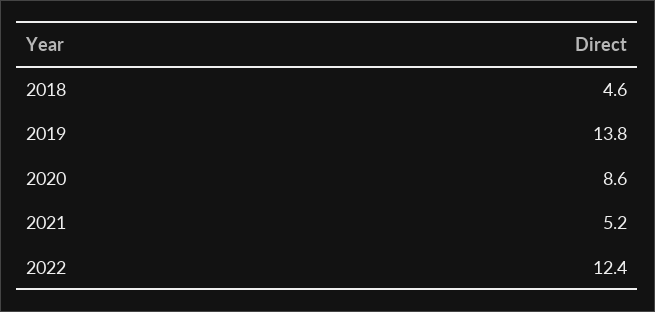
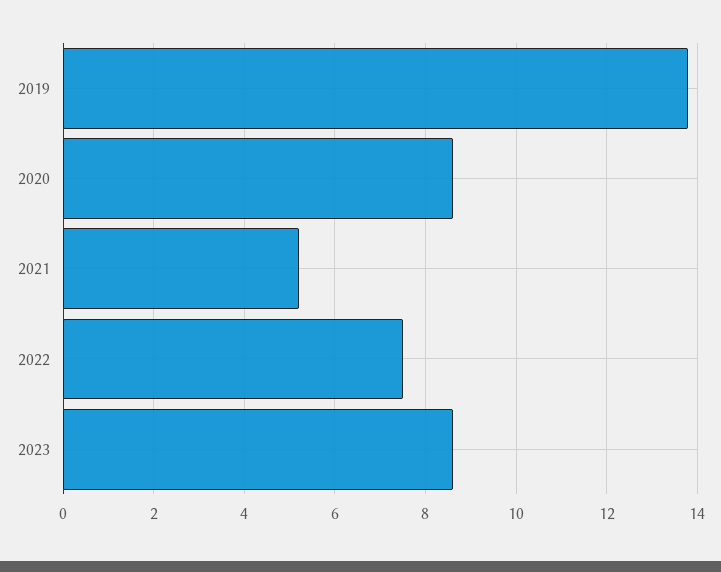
2018: 4.6 -> none
2022: 12.4 -> 7.5
2023: none -> 8.5

